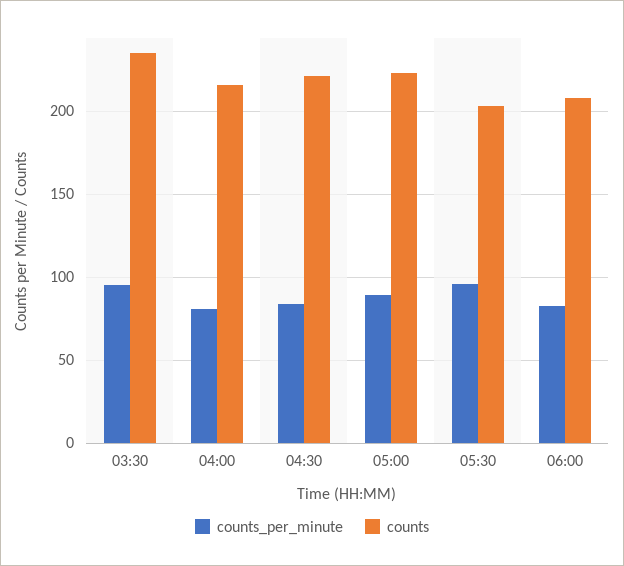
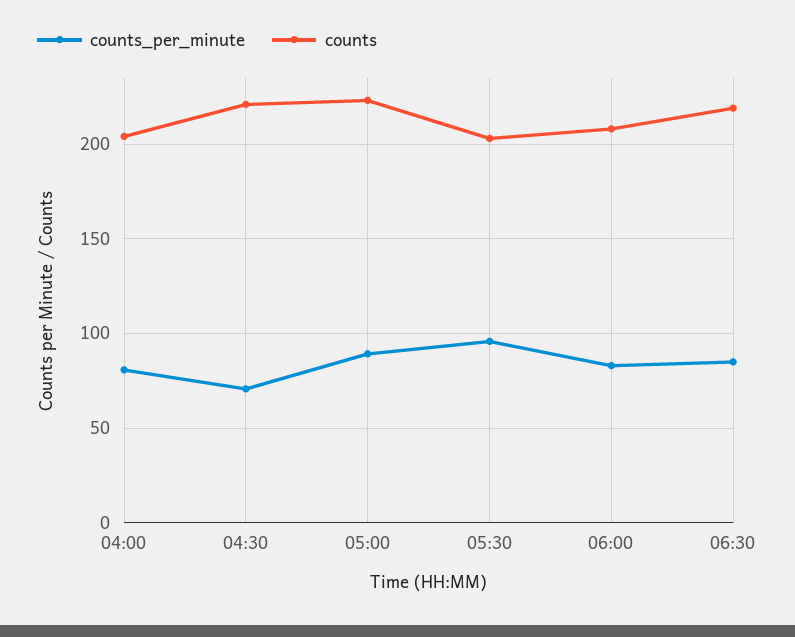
counts_per_minute, 03:30: 95 -> none
counts, 03:30: 235 -> none
counts, 04:00: 215 -> 205
counts_per_minute, 04:30: 85 -> 70
counts_per_minute, 06:30: none -> 85
counts, 06:30: none -> 220

